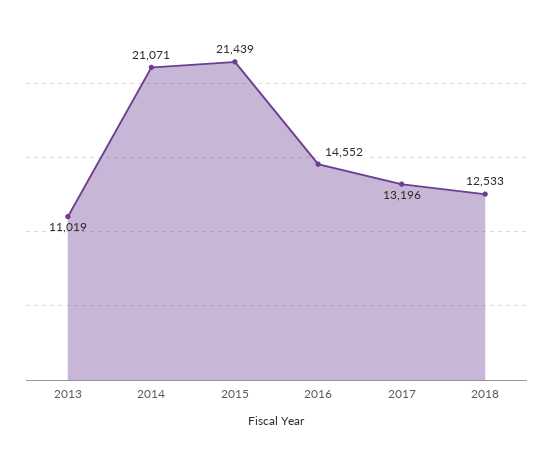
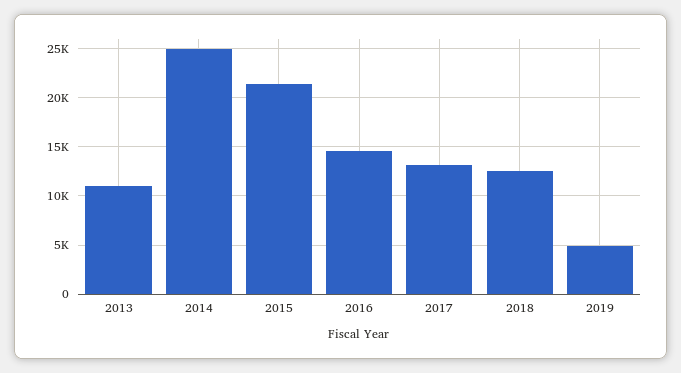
2014: 21071 -> 25000
2019: none -> 5000

